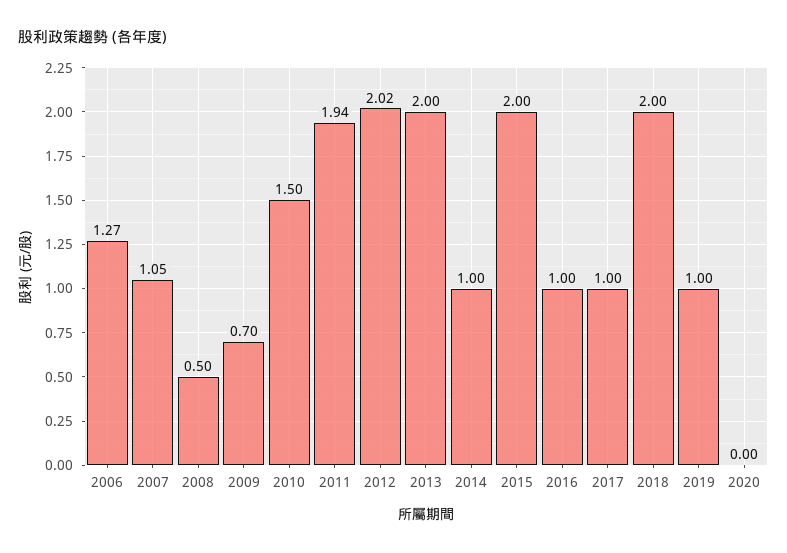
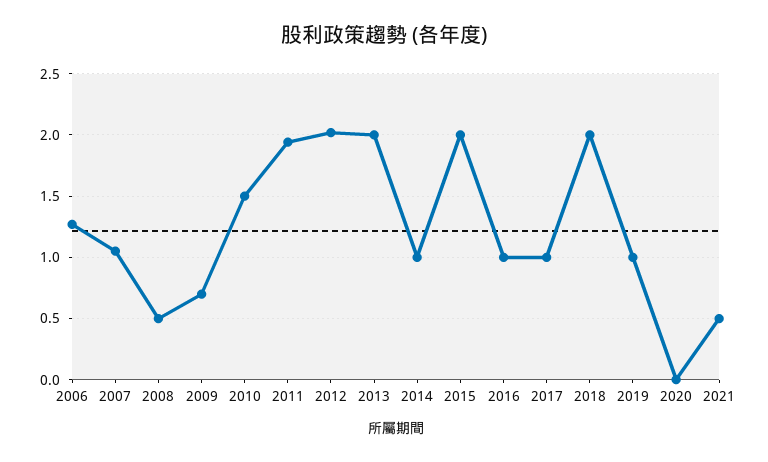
2021: none -> 0.5

